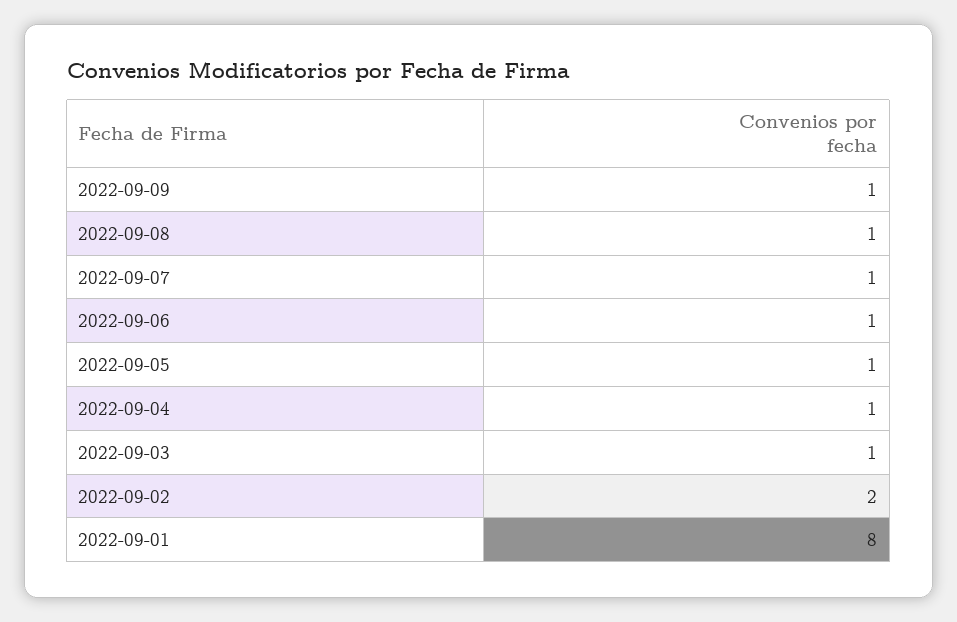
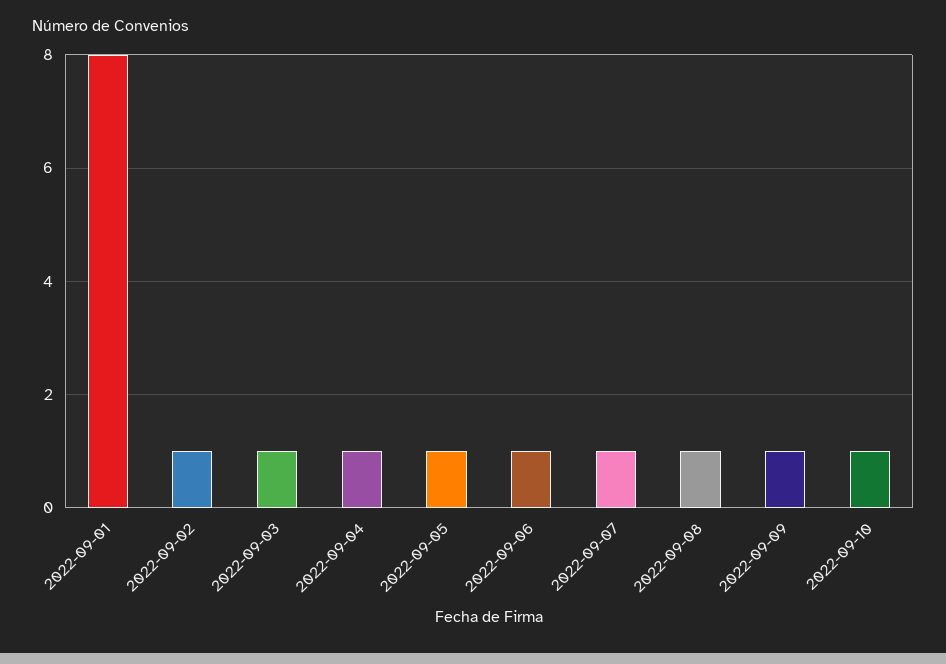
2022-09-02: 2 -> 1
2022-09-10: none -> 1

